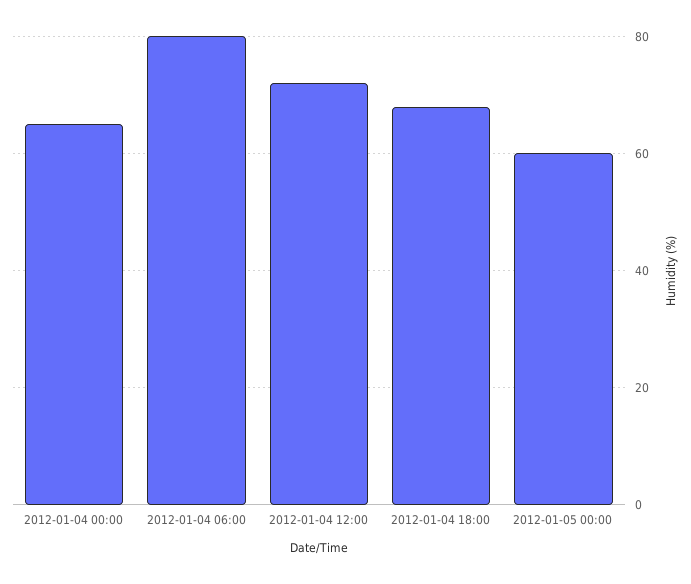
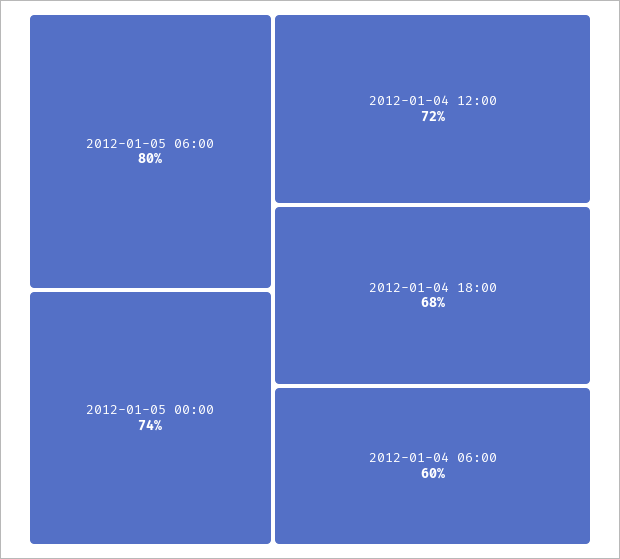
2012-01-04 00:00: 65 -> none
2012-01-04 06:00: 80 -> 60
2012-01-05 00:00: 60 -> 74
2012-01-05 06:00: none -> 80

